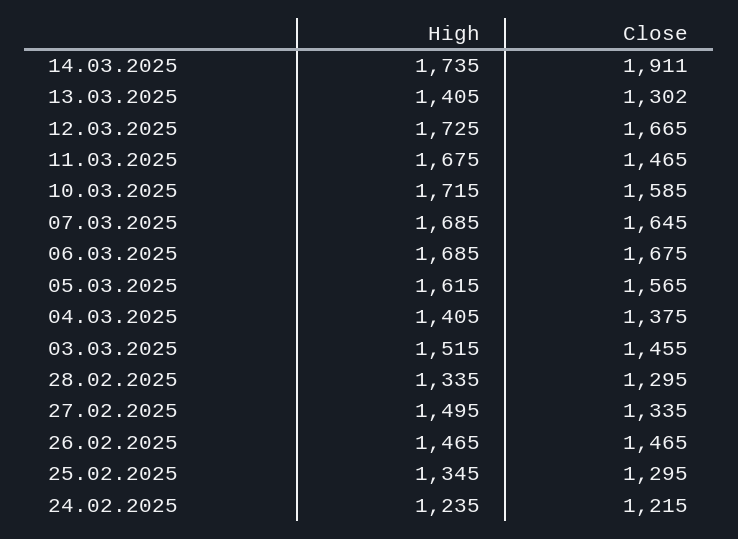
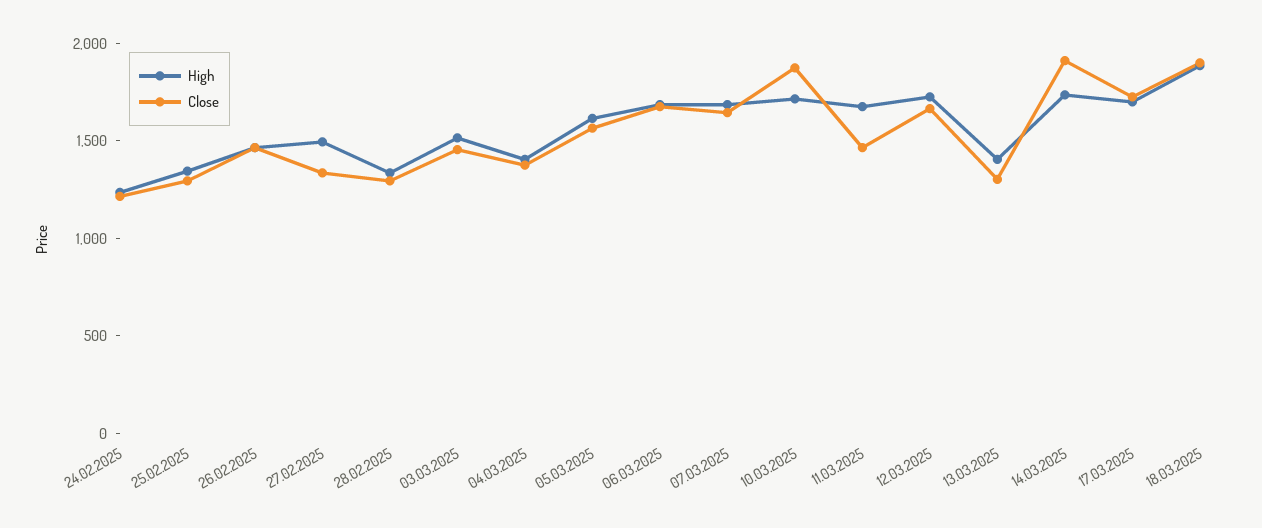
Close, 10.03.2025: 1585 -> 1900
High, 17.03.2025: none -> 1700
Close, 17.03.2025: none -> 1700
High, 18.03.2025: none -> 1900
Close, 18.03.2025: none -> 1900

